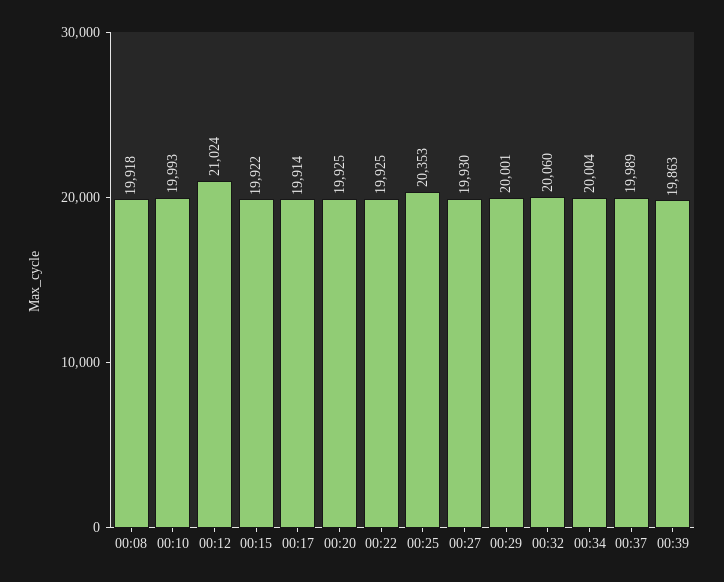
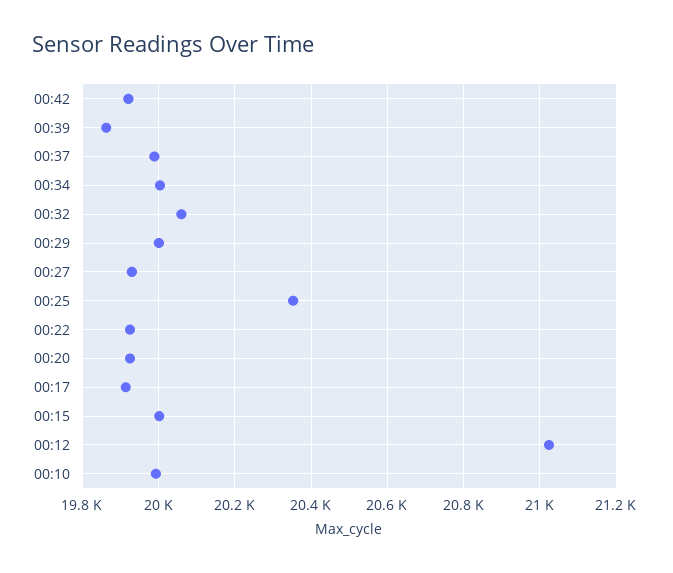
00:08: 19918 -> none
00:15: 19922 -> 20000
00:42: none -> 19920

